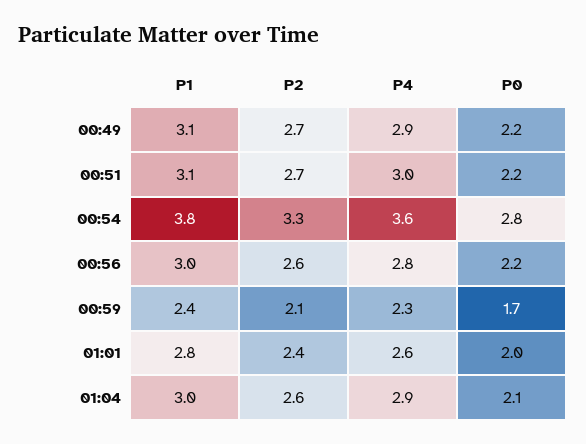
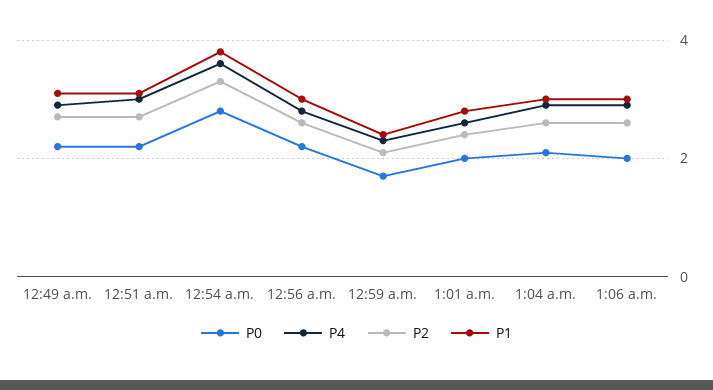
P0, 1:06 a.m.: none -> 2
P4, 1:06 a.m.: none -> 3
P2, 1:06 a.m.: none -> 2.5
P1, 1:06 a.m.: none -> 3

